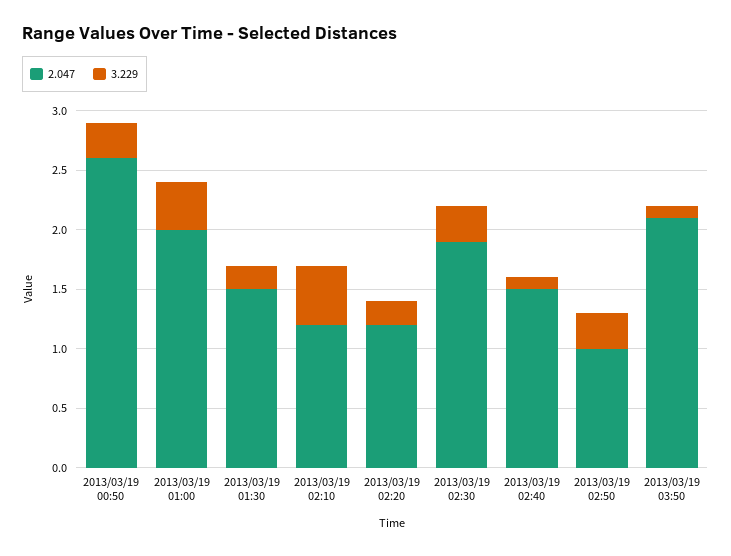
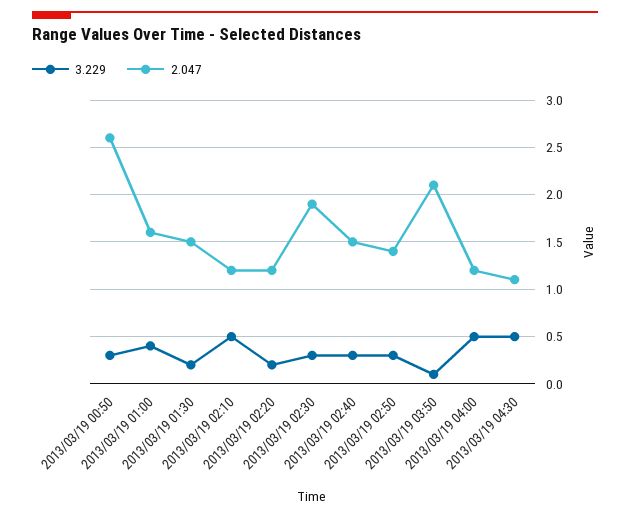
2.047, 2013/03/19 01:00: 2 -> 1.6
3.229, 2013/03/19 02:40: 0.1 -> 0.3
2.047, 2013/03/19 02:50: 1 -> 1.4
3.229, 2013/03/19 04:00: none -> 0.5
2.047, 2013/03/19 04:00: none -> 1.2
3.229, 2013/03/19 04:30: none -> 0.5
2.047, 2013/03/19 04:30: none -> 1.1

